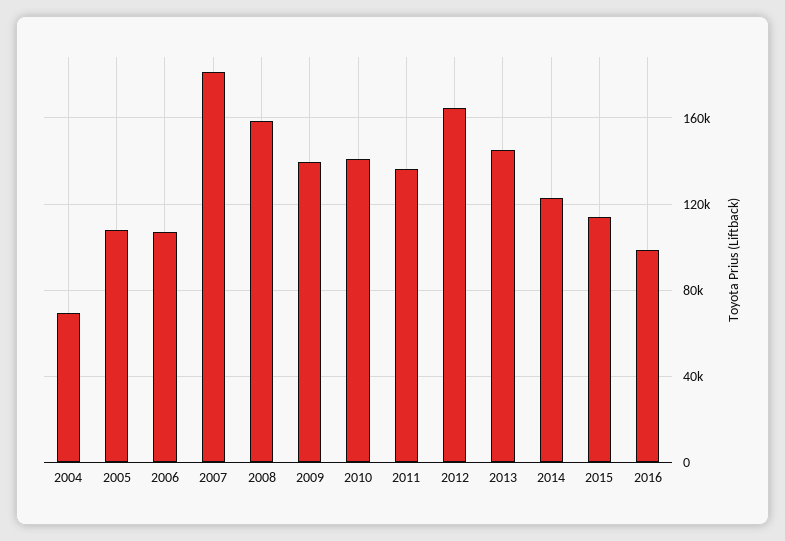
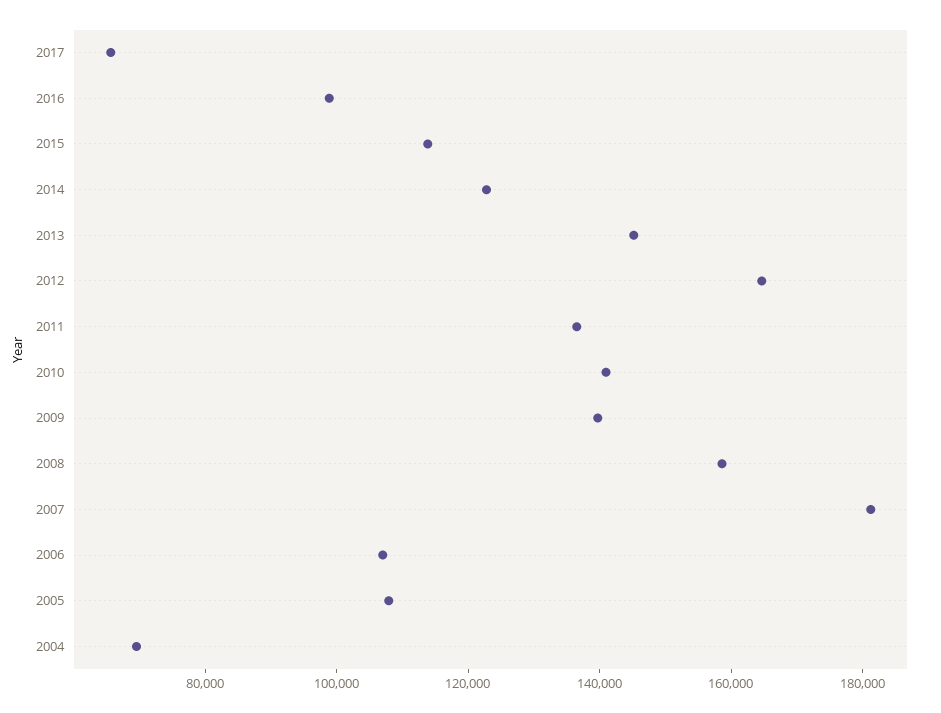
2017: none -> 65000

